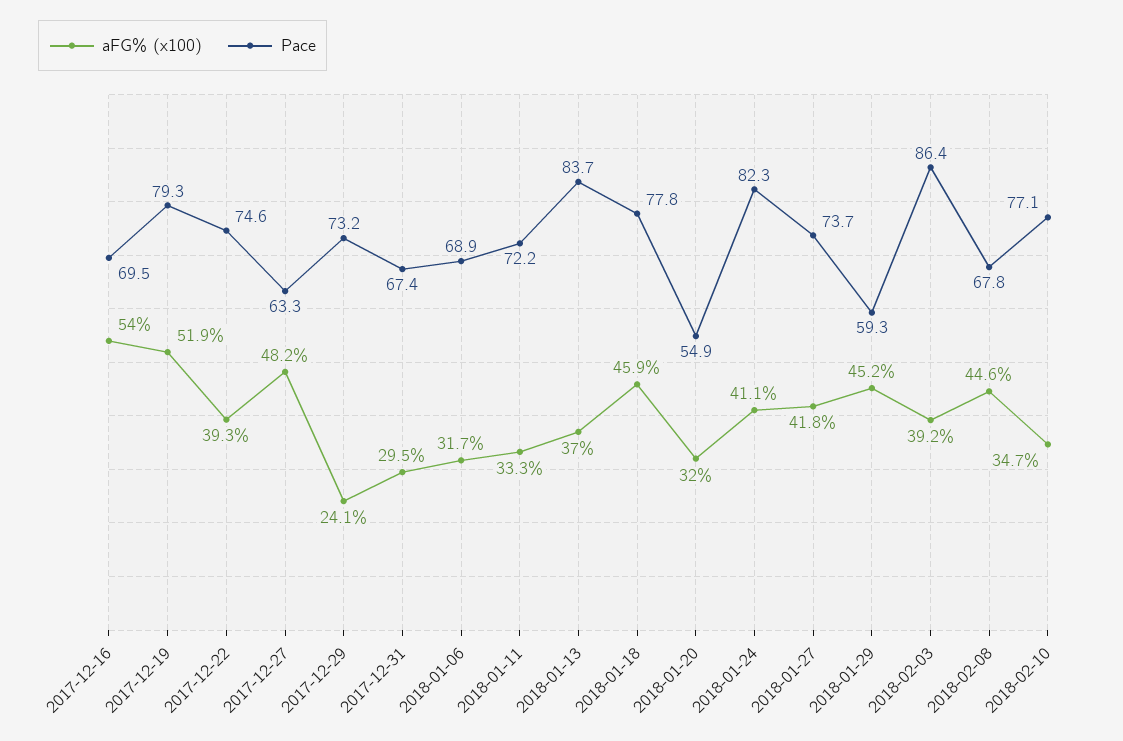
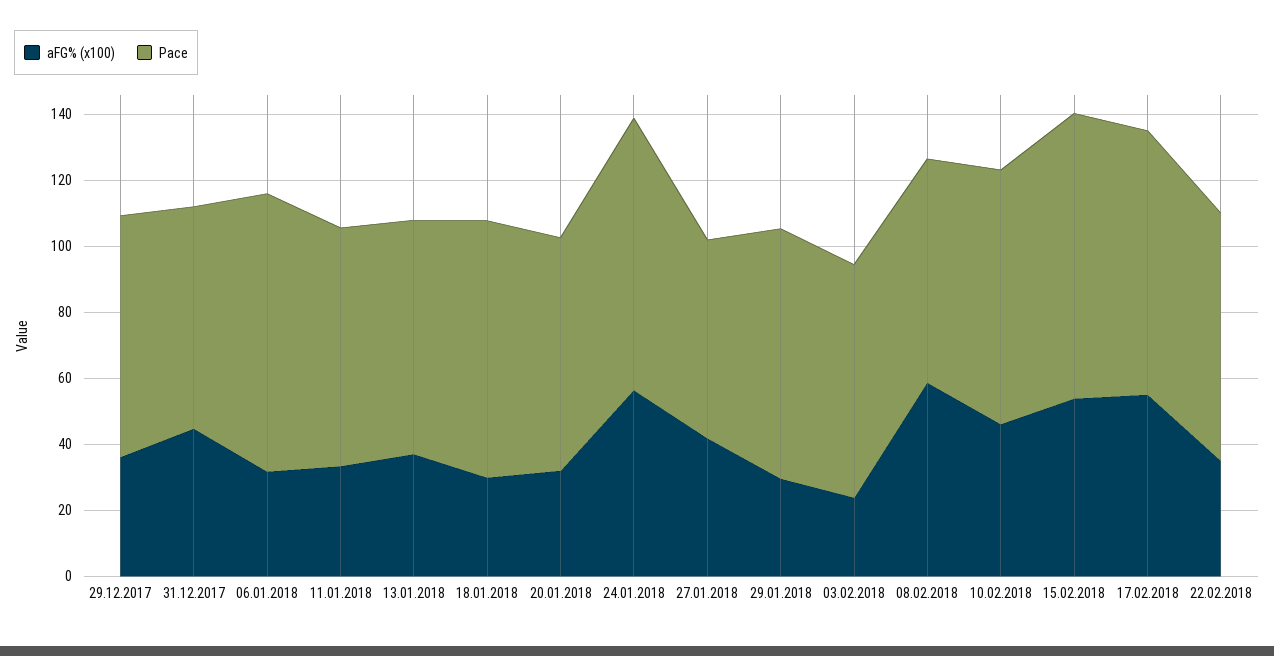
aFG% (x100), 2017-12-16: 54 -> none
Pace, 2017-12-16: 69.5 -> none
aFG% (x100), 2017-12-19: 51.9 -> none
Pace, 2017-12-19: 79.3 -> none
aFG% (x100), 2017-12-22: 39.3 -> none
Pace, 2017-12-22: 74.6 -> none
aFG% (x100), 2017-12-27: 48.2 -> none
Pace, 2017-12-27: 63.3 -> none
aFG% (x100), 2017-12-29: 24.1 -> 35
aFG% (x100), 2017-12-31: 29.5 -> 45
Pace, 2018-01-06: 68.9 -> 85
Pace, 2018-01-13: 83.7 -> 70
aFG% (x100), 2018-01-18: 45.9 -> 30
Pace, 2018-01-20: 54.9 -> 70
aFG% (x100), 2018-01-24: 41.1 -> 55
Pace, 2018-01-27: 73.7 -> 60
aFG% (x100), 2018-01-29: 45.2 -> 30
Pace, 2018-01-29: 59.3 -> 75
aFG% (x100), 2018-02-03: 39.2 -> 25
Pace, 2018-02-03: 86.4 -> 70
aFG% (x100), 2018-02-08: 44.6 -> 60
aFG% (x100), 2018-02-10: 34.7 -> 45
aFG% (x100), 15.02.2018: none -> 55
Pace, 15.02.2018: none -> 85
aFG% (x100), 17.02.2018: none -> 55
Pace, 17.02.2018: none -> 80
aFG% (x100), 22.02.2018: none -> 35
Pace, 22.02.2018: none -> 75

